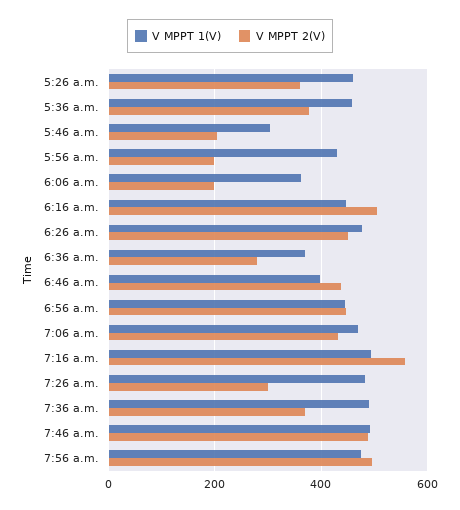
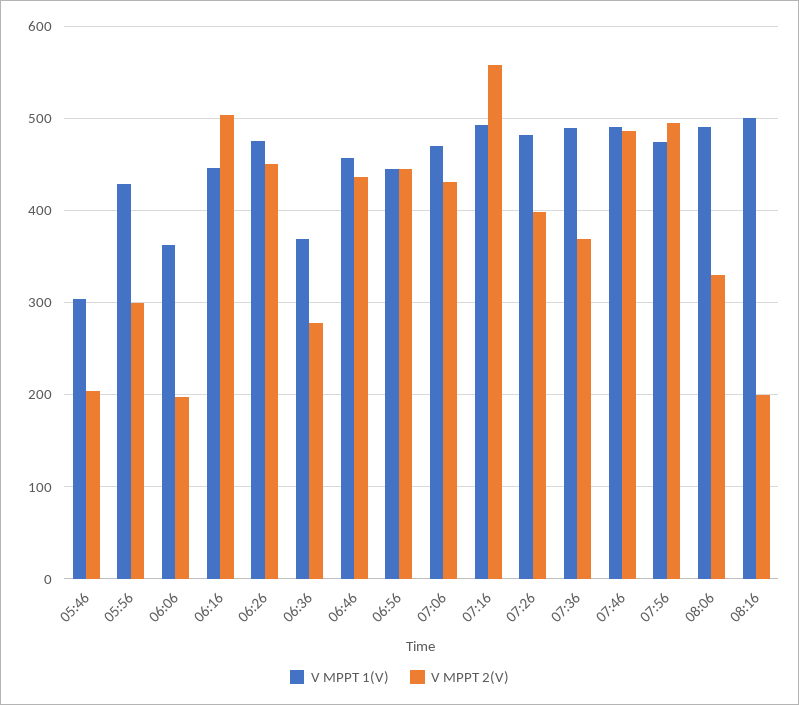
V MPPT 1(V), 5:26 a.m.: 460 -> none
V MPPT 2(V), 5:26 a.m.: 360 -> none
V MPPT 1(V), 5:36 a.m.: 460 -> none
V MPPT 2(V), 5:36 a.m.: 380 -> none
V MPPT 2(V), 5:56 a.m.: 200 -> 300
V MPPT 1(V), 6:46 a.m.: 400 -> 460
V MPPT 2(V), 7:26 a.m.: 300 -> 400
V MPPT 1(V), 08:06: none -> 490
V MPPT 2(V), 08:06: none -> 330
V MPPT 1(V), 08:16: none -> 500
V MPPT 2(V), 08:16: none -> 200

